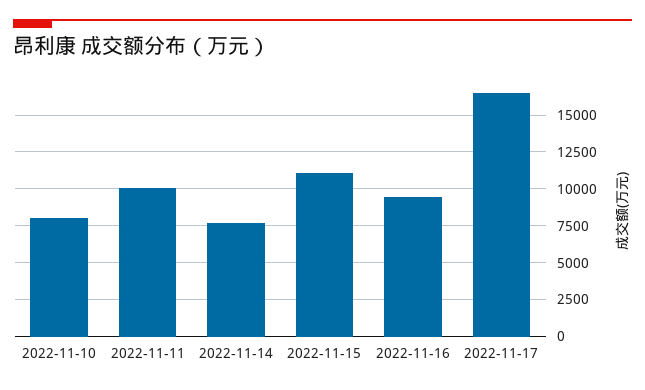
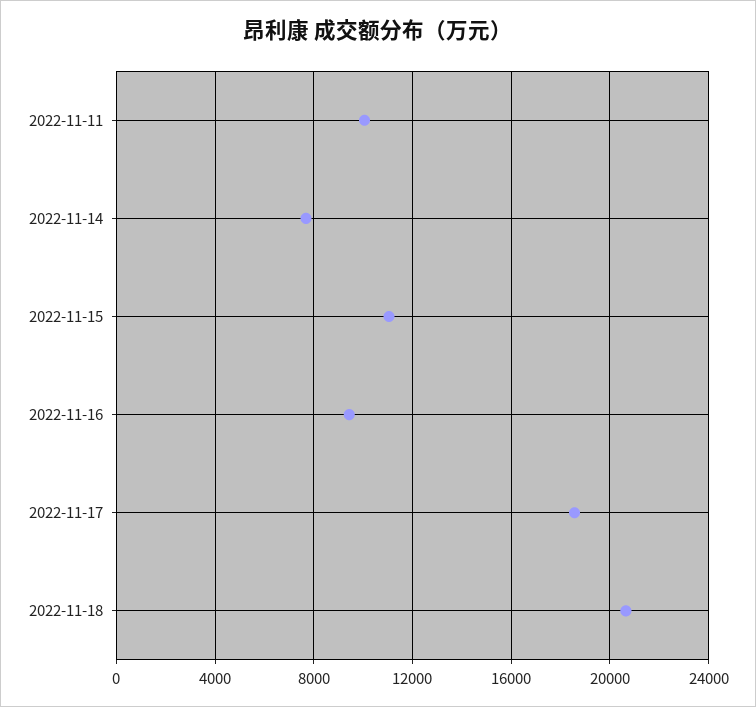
2022-11-10: 8000 -> none
2022-11-17: 16500 -> 18500
2022-11-18: none -> 20500

